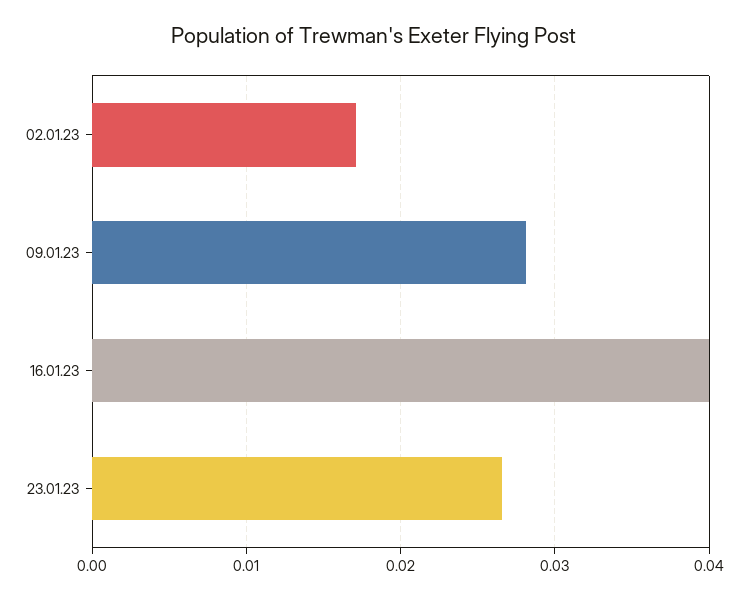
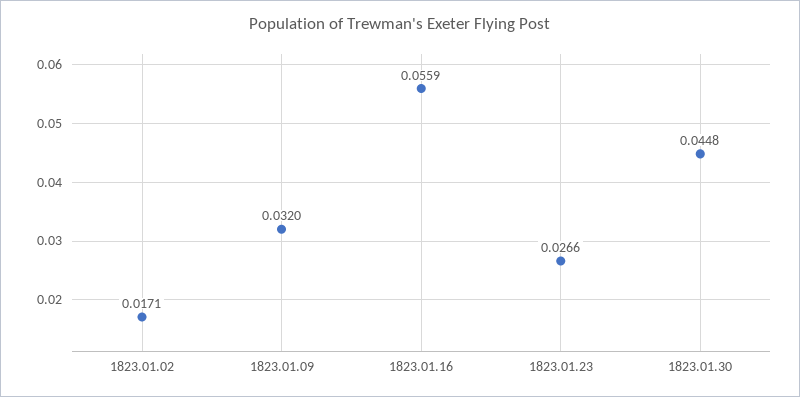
09.01.23: 0.028 -> 0.032
16.01.23: 0.04 -> 0.0559
1823.01.30: none -> 0.0448

